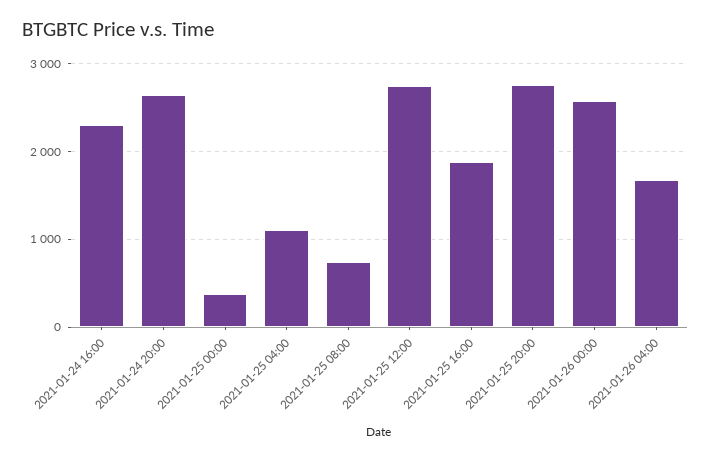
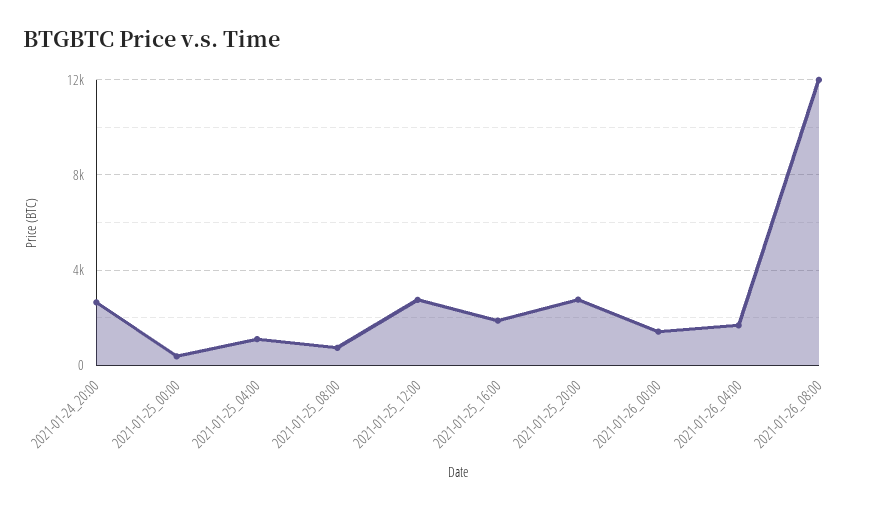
2021-01-24 16:00: 2300 -> none
2021-01-26 00:00: 2600 -> 1500
2021-01-26_08:00: none -> 12000

